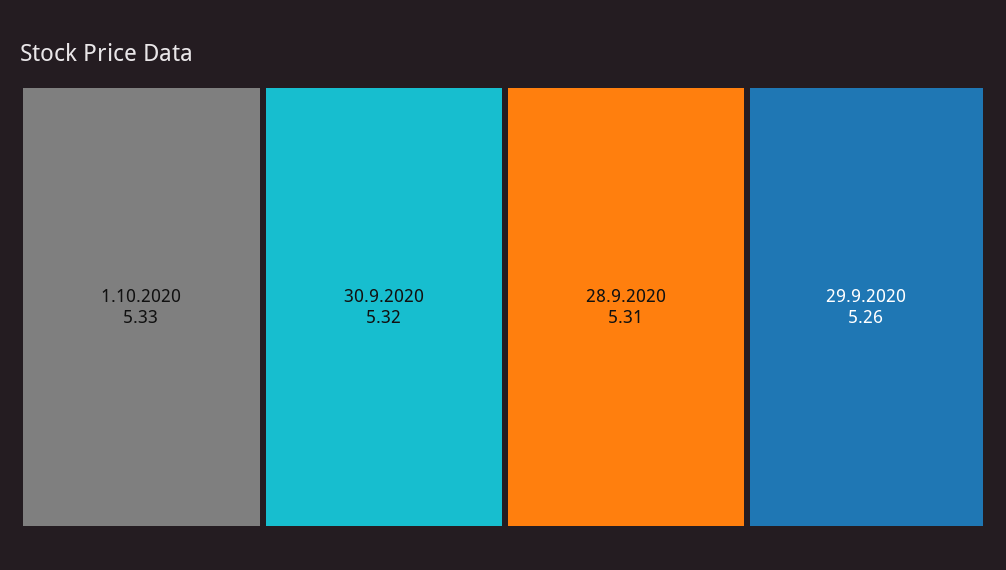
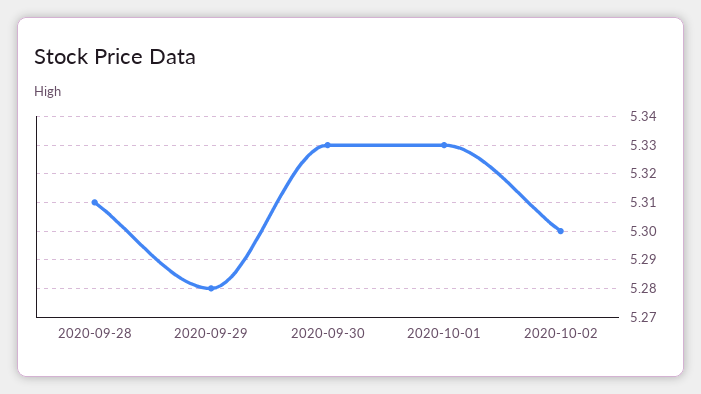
30.9.2020: 5.32 -> 5.33
29.9.2020: 5.26 -> 5.28
2020-10-02: none -> 5.3

